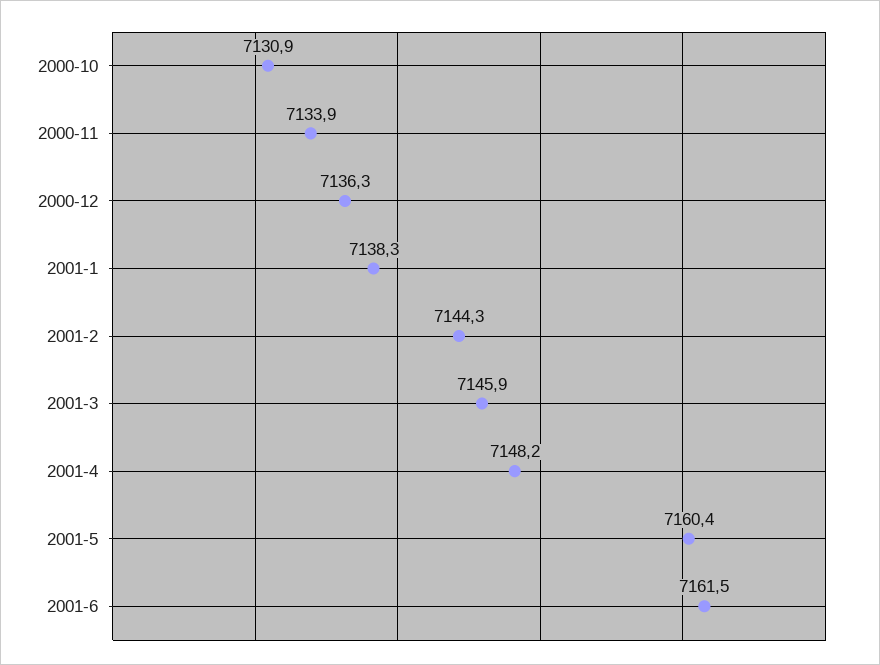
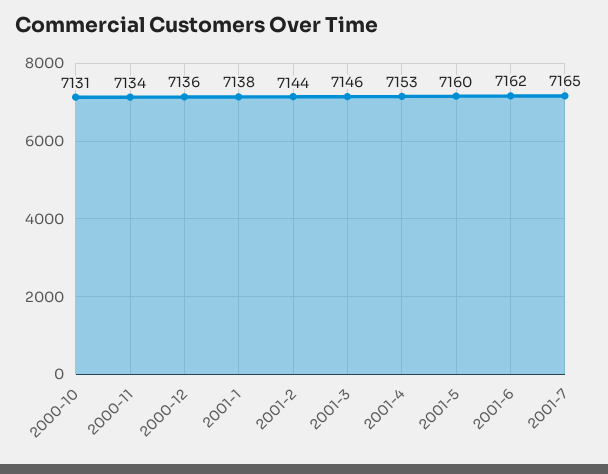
2001-4: 7148.2 -> 7153
2001-7: none -> 7165

